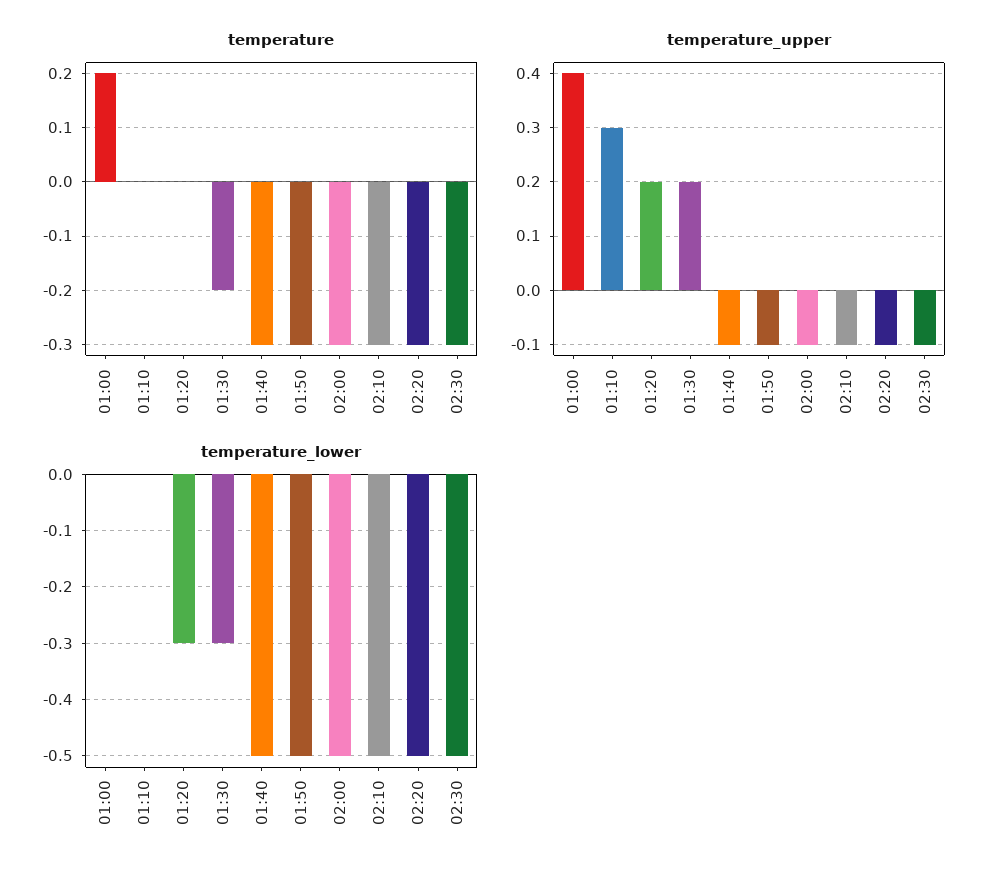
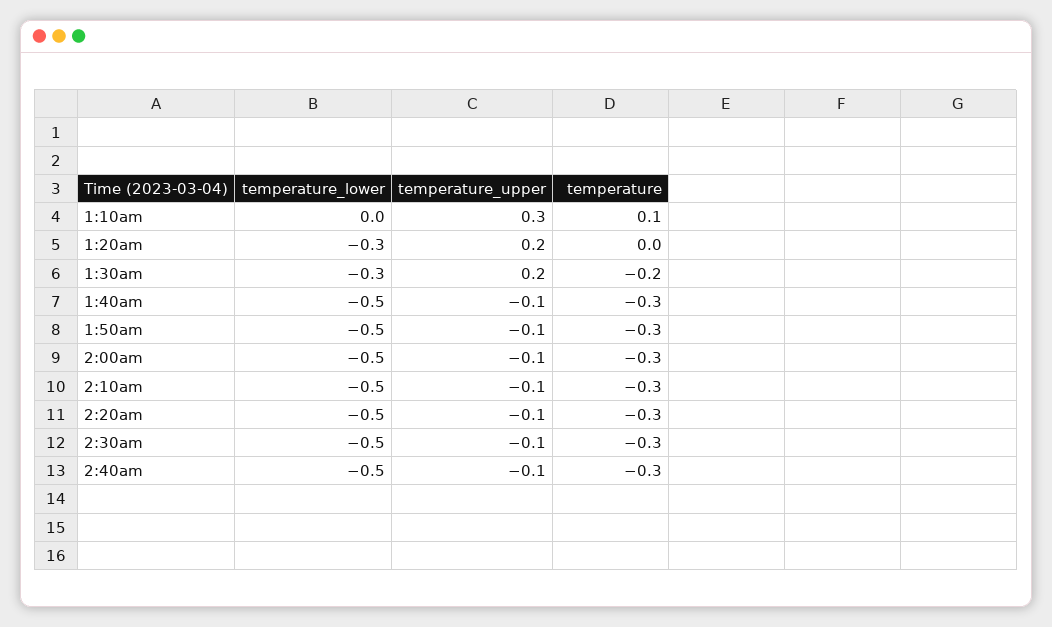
temperature, 01:00: 0.2 -> none
temperature, 01:10: 0 -> 0.1
temperature_upper, 01:00: 0.4 -> none
temperature_lower, 01:00: 0 -> none
temperature_lower, 2:40am: none -> -0.5
temperature_upper, 2:40am: none -> -0.1
temperature, 2:40am: none -> -0.3

